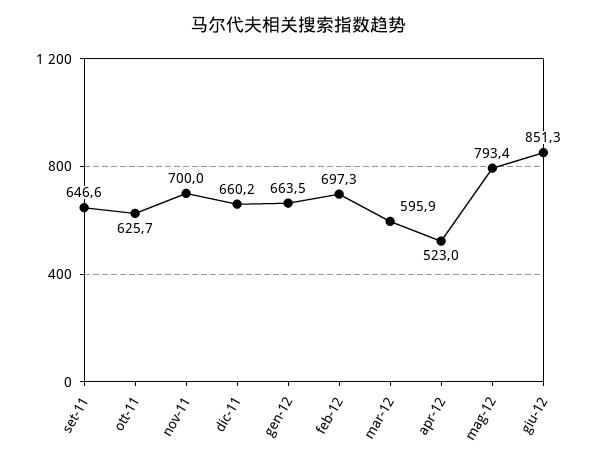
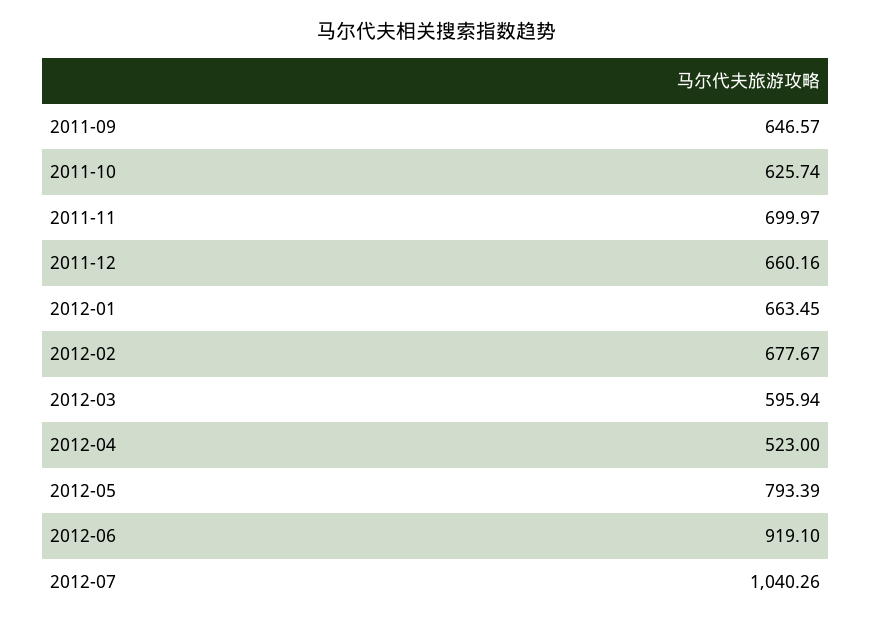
feb-12: 697.3 -> 677.67
giu-12: 851.3 -> 919.1
2012-07: none -> 1040.26

